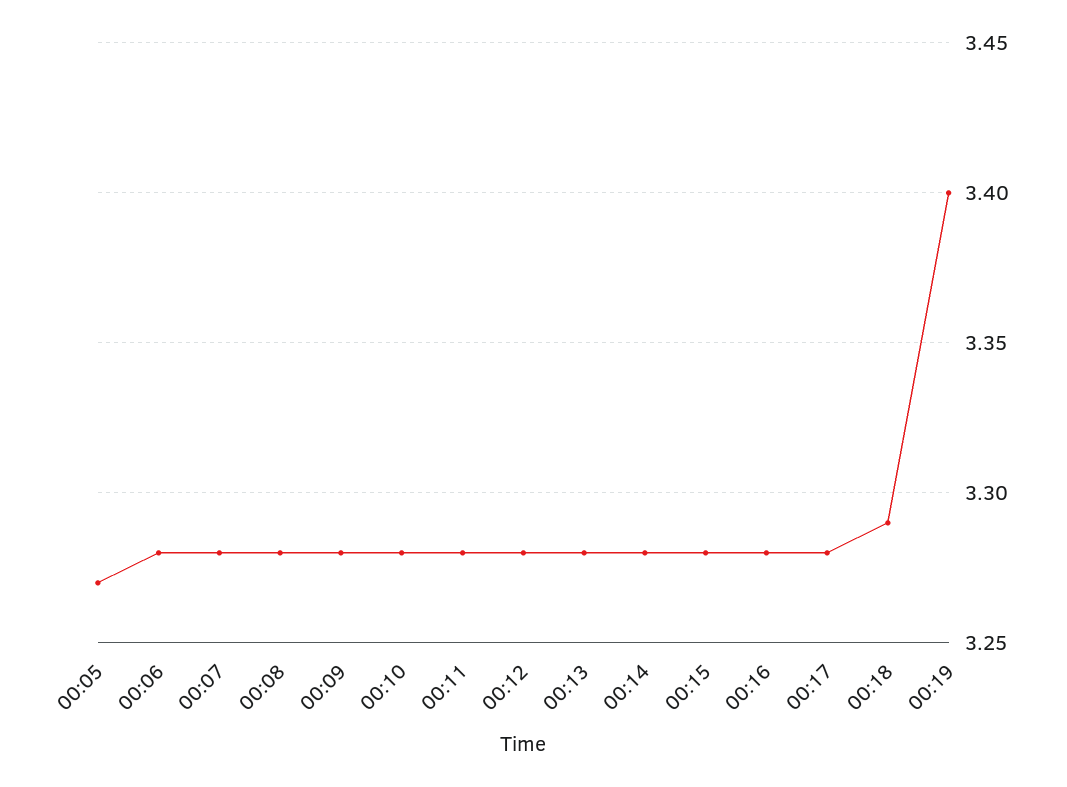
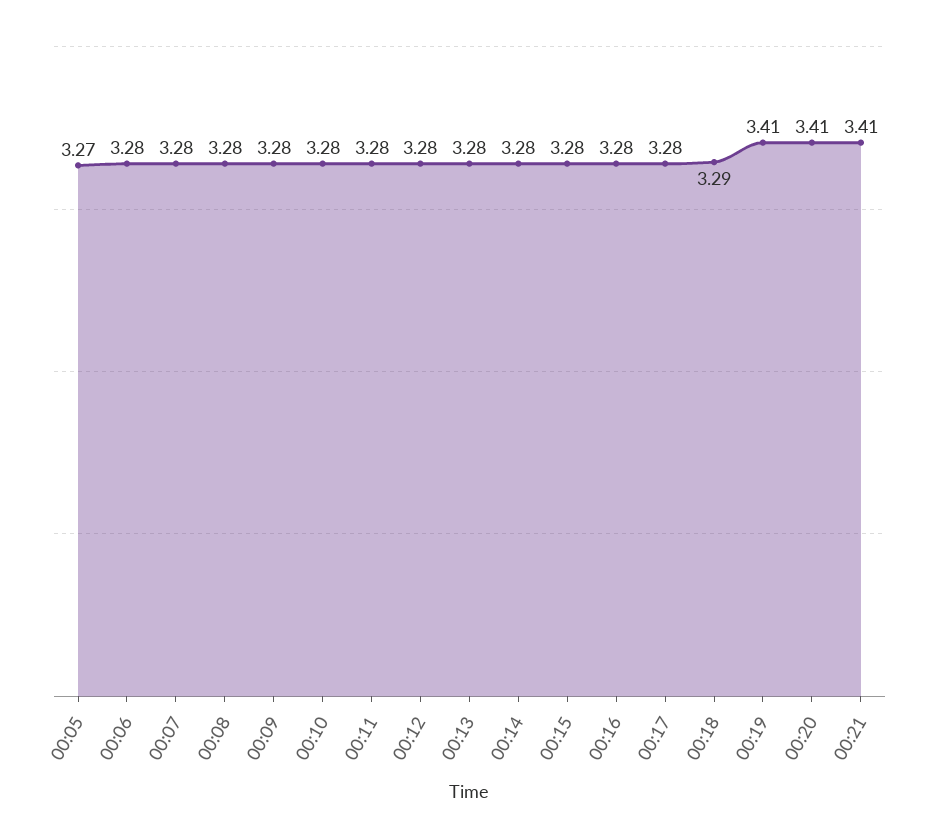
00:19: 3.4 -> 3.41
00:20: none -> 3.41
00:21: none -> 3.41

